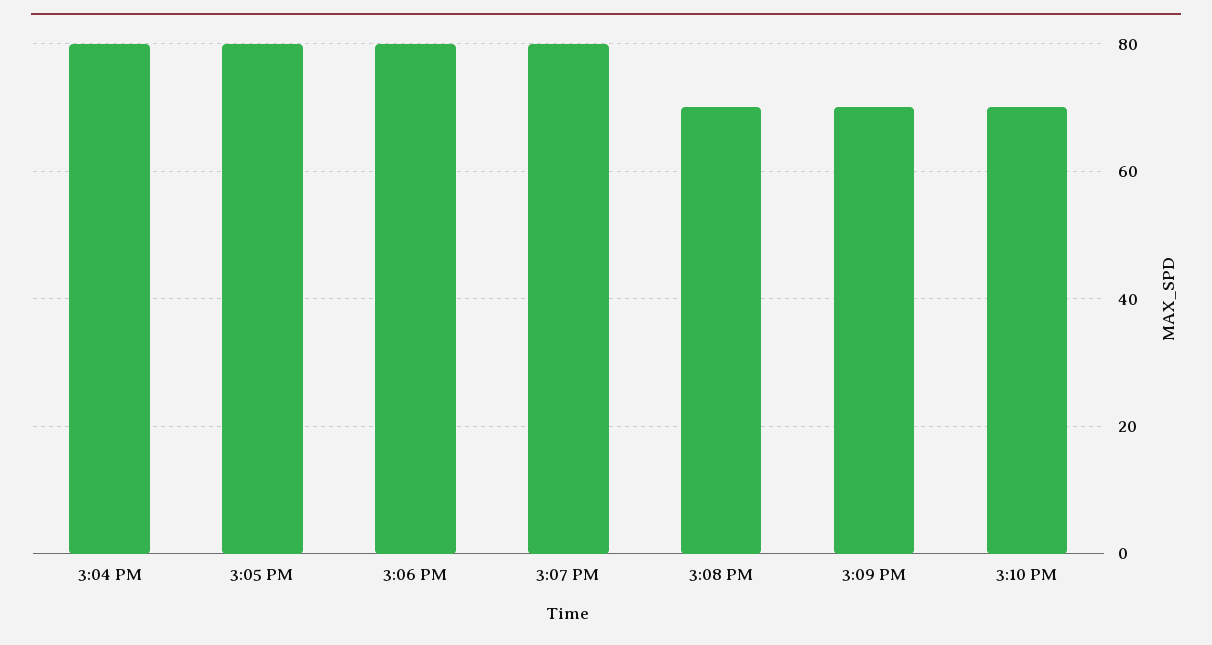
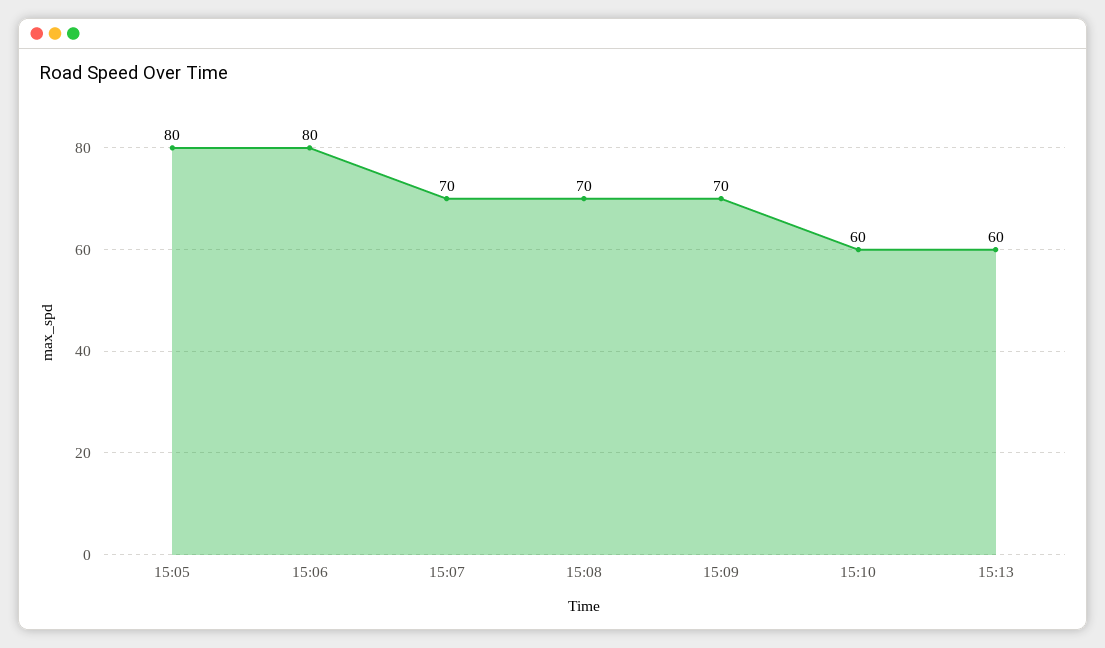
3:04 PM: 80 -> none
3:07 PM: 80 -> 70
3:10 PM: 70 -> 60
15:13: none -> 60

